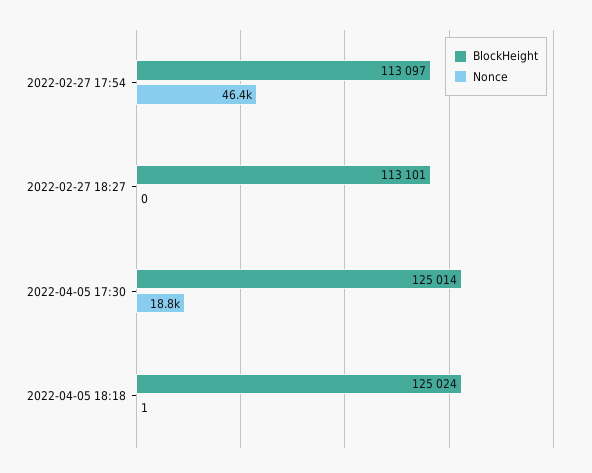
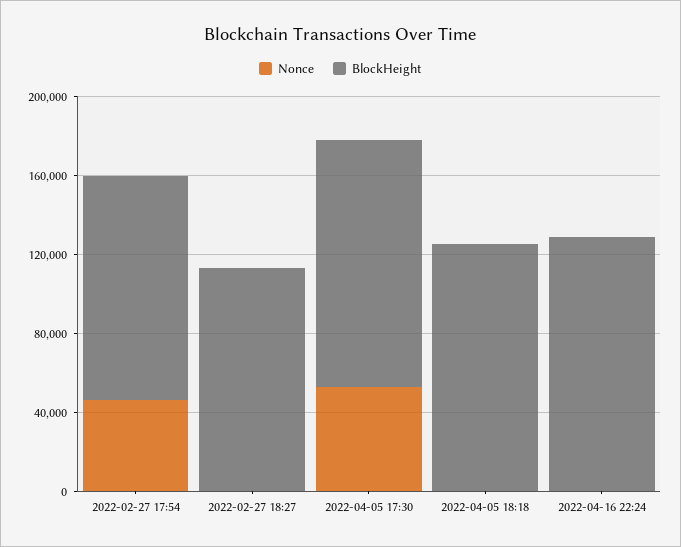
Nonce, 2022-04-05 17:30: 18800 -> 50000
Nonce, 2022-04-16 22:24: none -> 0
BlockHeight, 2022-04-16 22:24: none -> 130000

